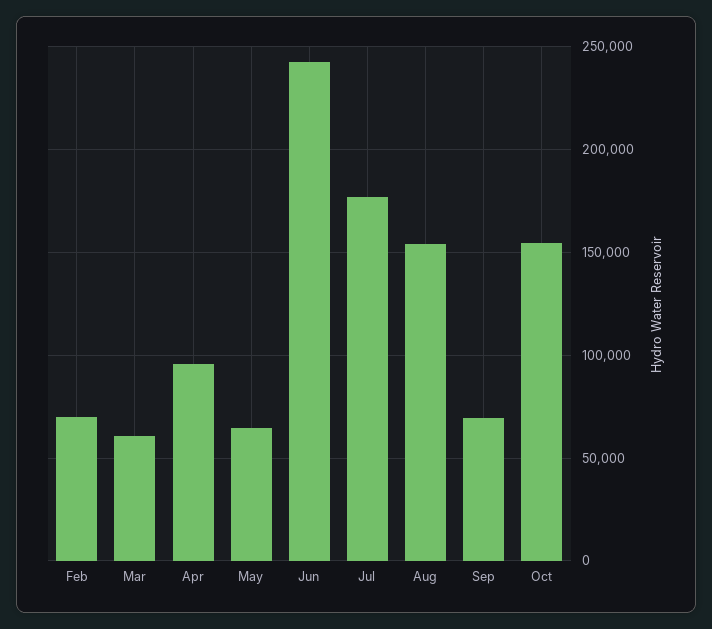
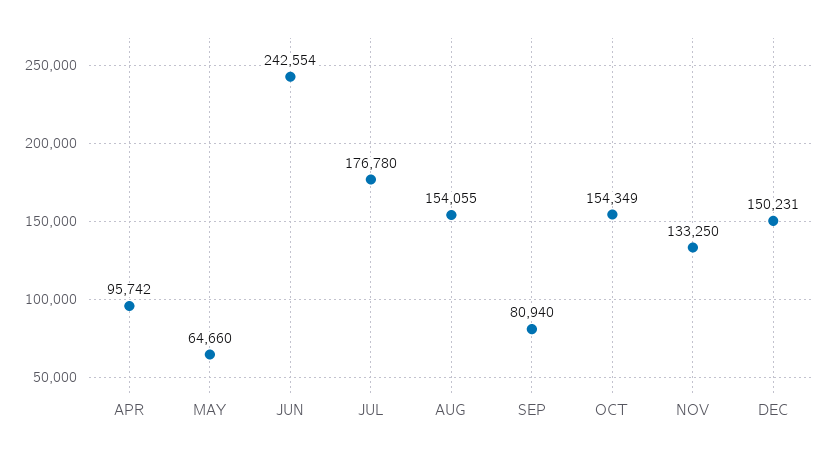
Feb: 70000 -> none
Mar: 60000 -> none
Sep: 70000 -> 80940
NOV: none -> 133250
DEC: none -> 150231

